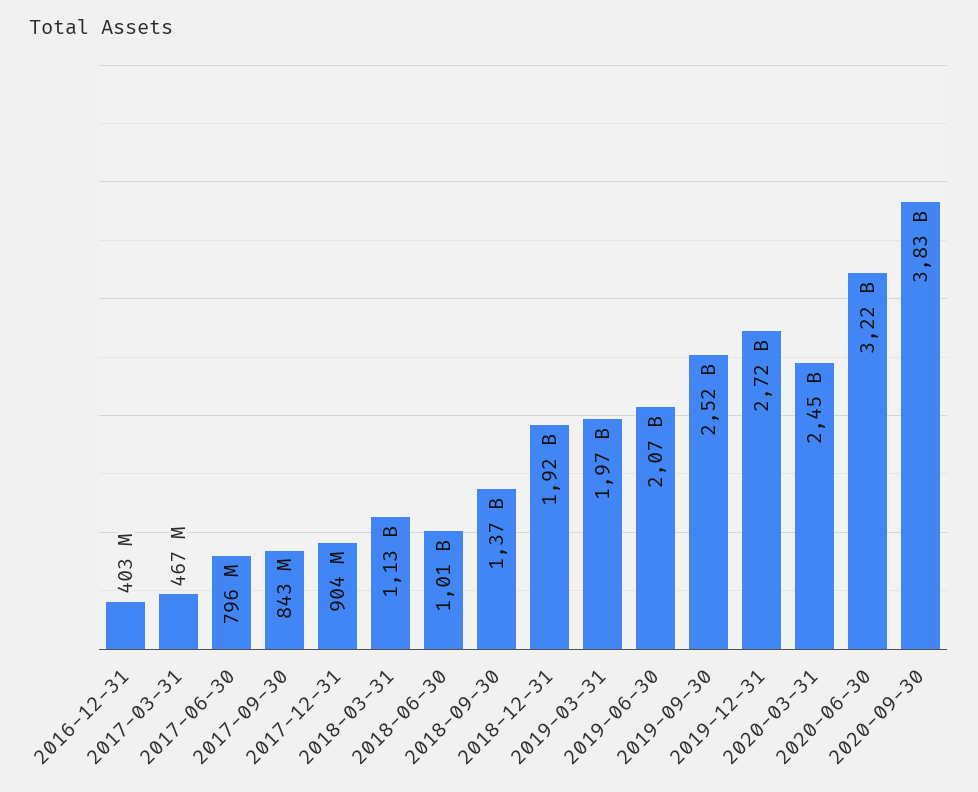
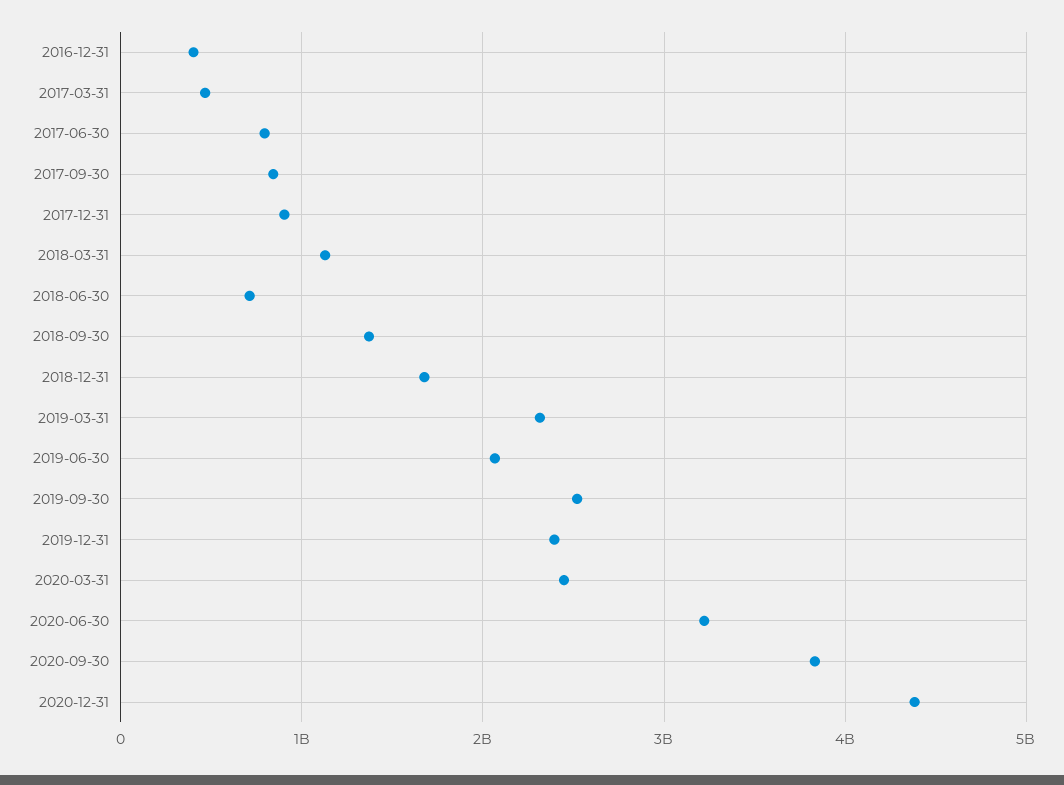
2018-06-30: 1010000000 -> 700000000
2018-12-31: 1920000000 -> 1700000000
2019-03-31: 1970000000 -> 2300000000
2019-12-31: 2720000000 -> 2400000000
2020-12-31: none -> 4400000000

